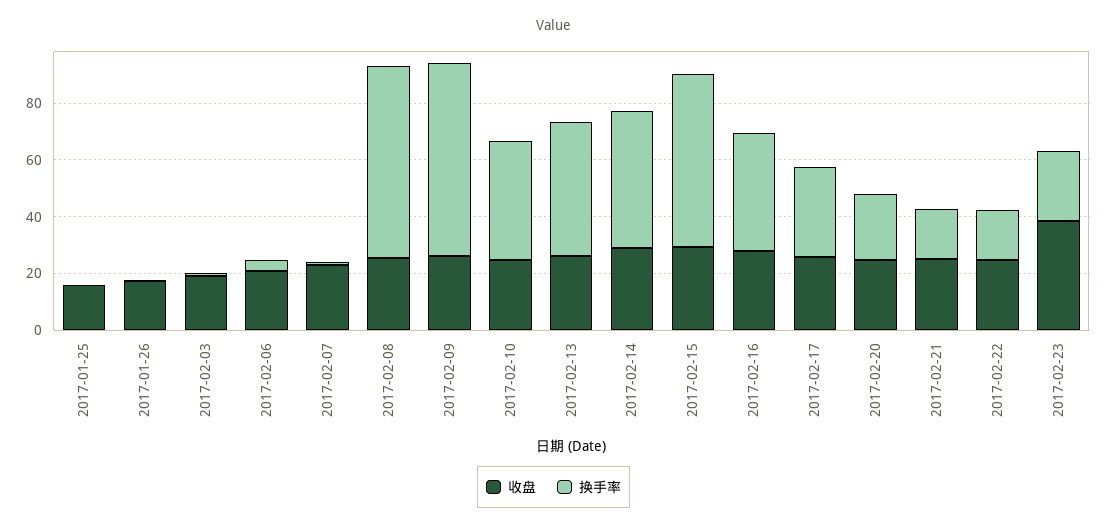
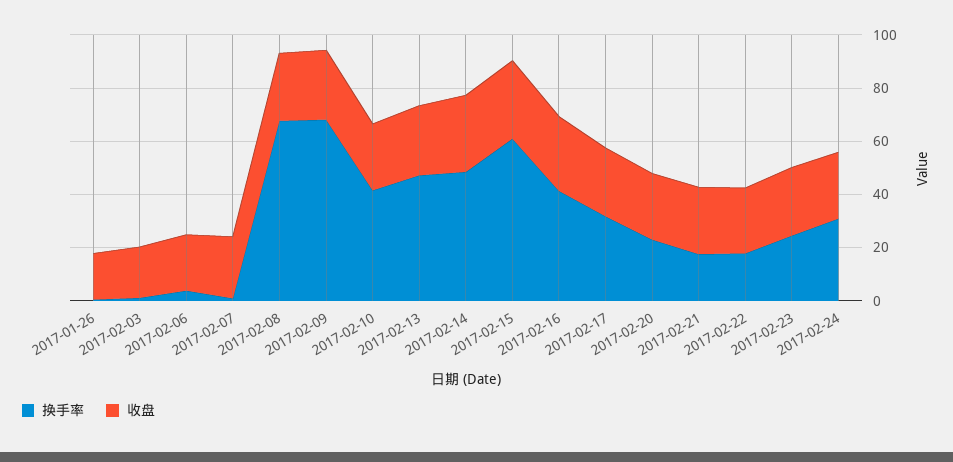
收盘, 2017-01-25: 15 -> none
换手率, 2017-01-25: 0 -> none
收盘, 2017-02-23: 40 -> 25
换手率, 2017-02-24: none -> 30
收盘, 2017-02-24: none -> 25

